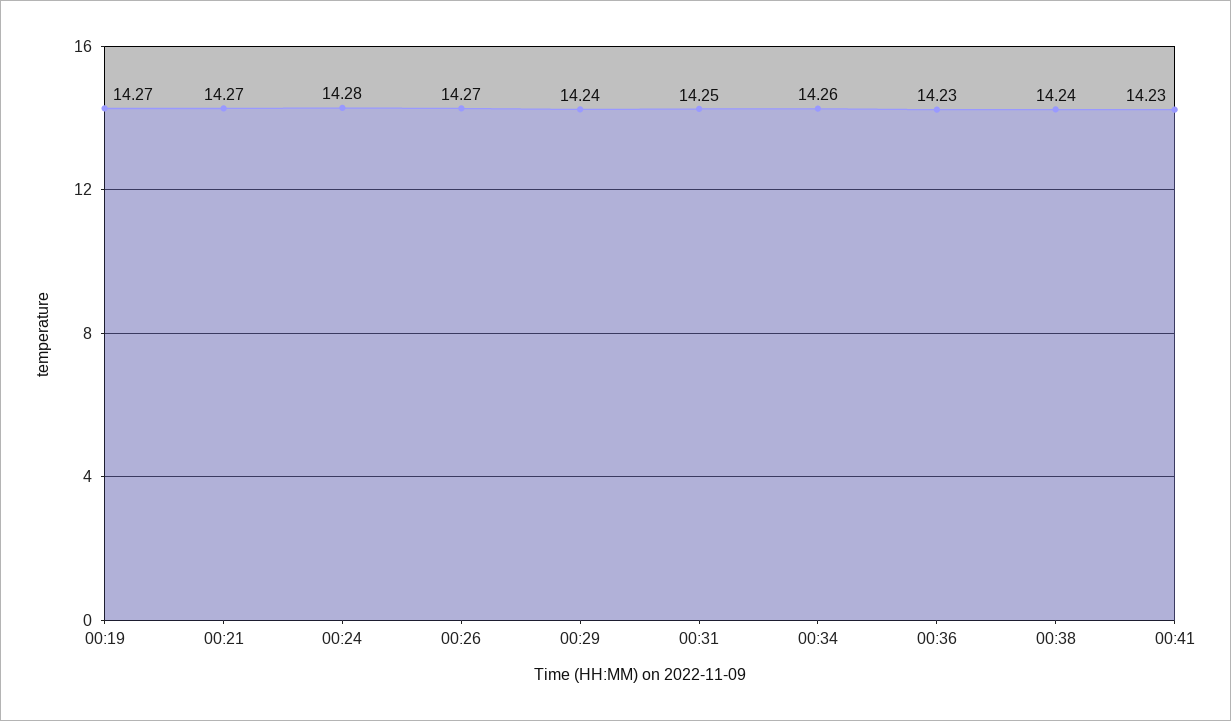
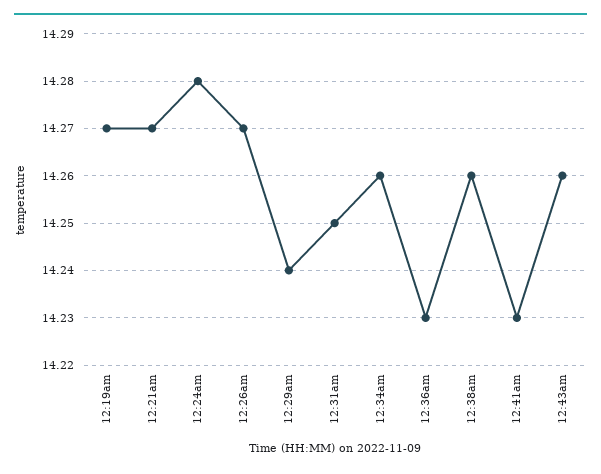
00:38: 14.24 -> 14.26
12:43am: none -> 14.26

